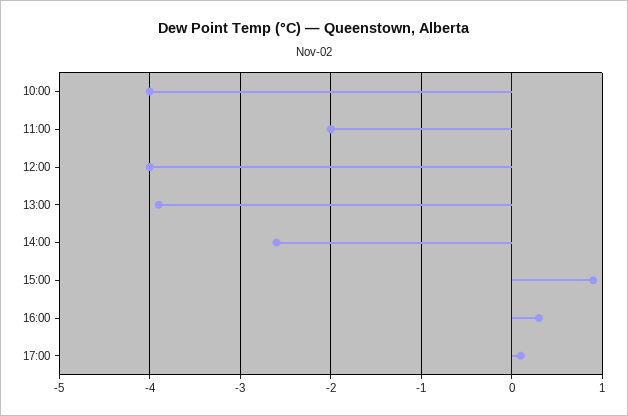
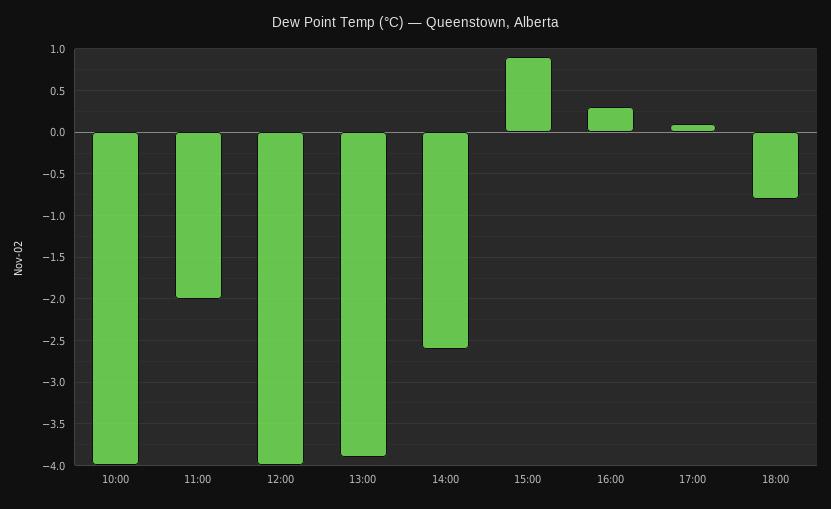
18:00: none -> -0.8

